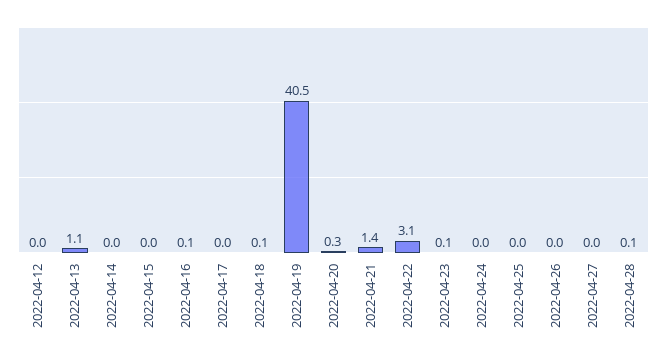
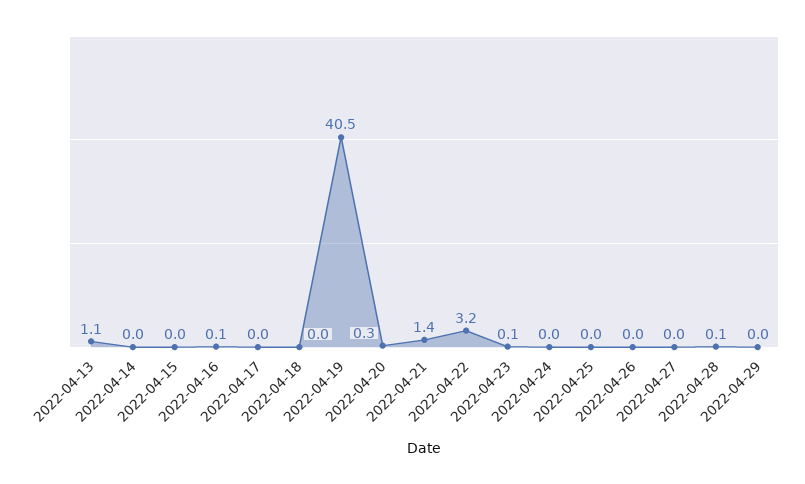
2022-04-12: 0 -> none
2022-04-18: 0.1 -> 0
2022-04-22: 3.1 -> 3.2
2022-04-29: none -> 0

